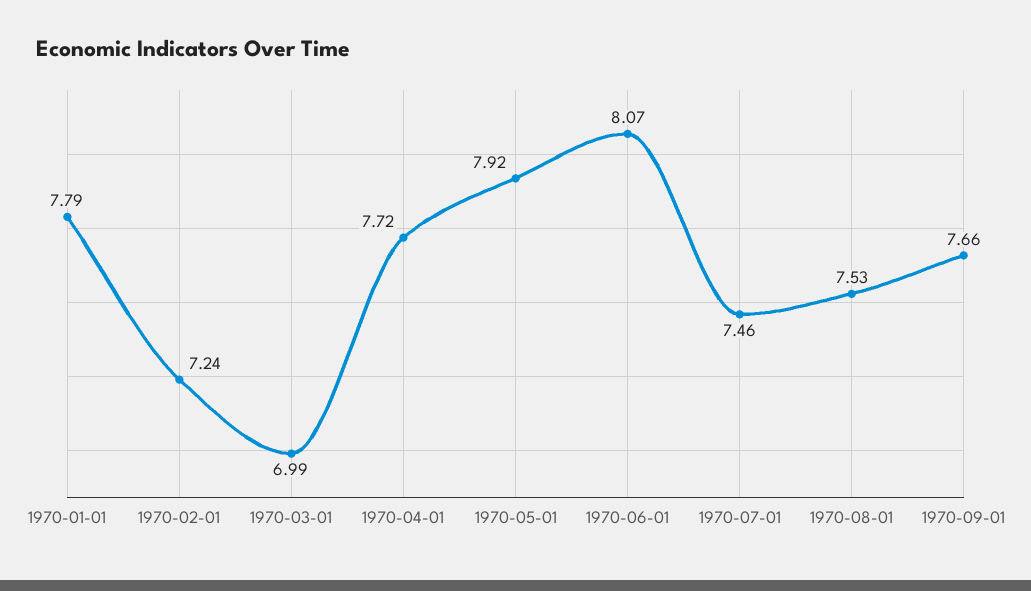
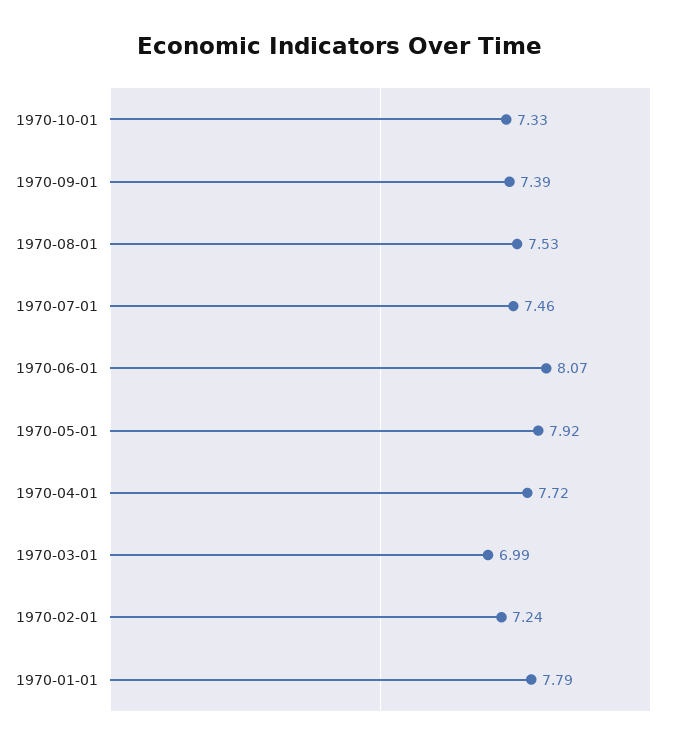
1970-09-01: 7.66 -> 7.39
1970-10-01: none -> 7.33

